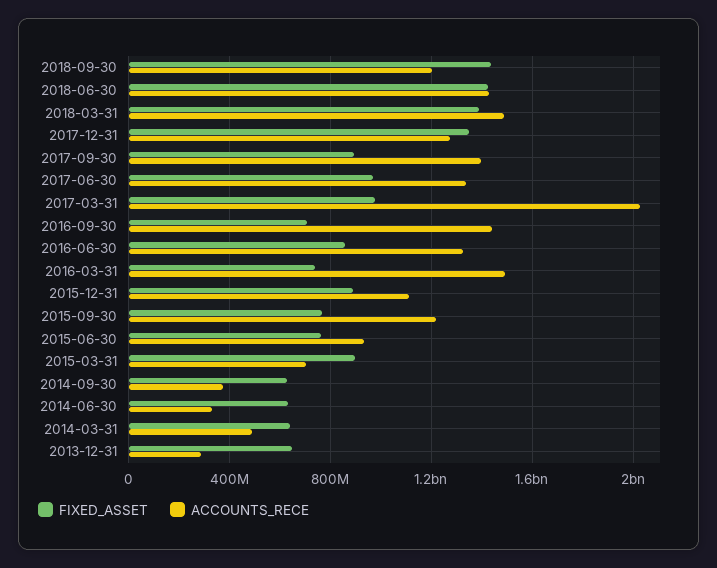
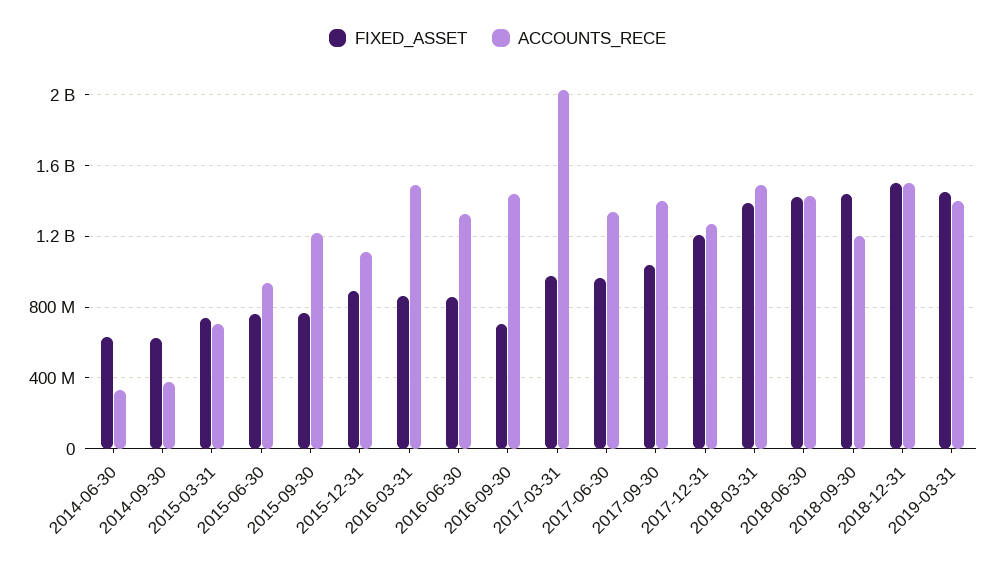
FIXED_ASSET, 2017-12-31: 1350000000 -> 1200000000
FIXED_ASSET, 2017-09-30: 900000000 -> 1050000000
FIXED_ASSET, 2016-03-31: 750000000 -> 850000000
FIXED_ASSET, 2015-03-31: 900000000 -> 750000000
FIXED_ASSET, 2014-03-31: 650000000 -> none
ACCOUNTS_RECE, 2014-03-31: 500000000 -> none
FIXED_ASSET, 2013-12-31: 650000000 -> none
ACCOUNTS_RECE, 2013-12-31: 300000000 -> none
FIXED_ASSET, 2018-12-31: none -> 1500000000
ACCOUNTS_RECE, 2018-12-31: none -> 1500000000
FIXED_ASSET, 2019-03-31: none -> 1450000000
ACCOUNTS_RECE, 2019-03-31: none -> 1400000000

